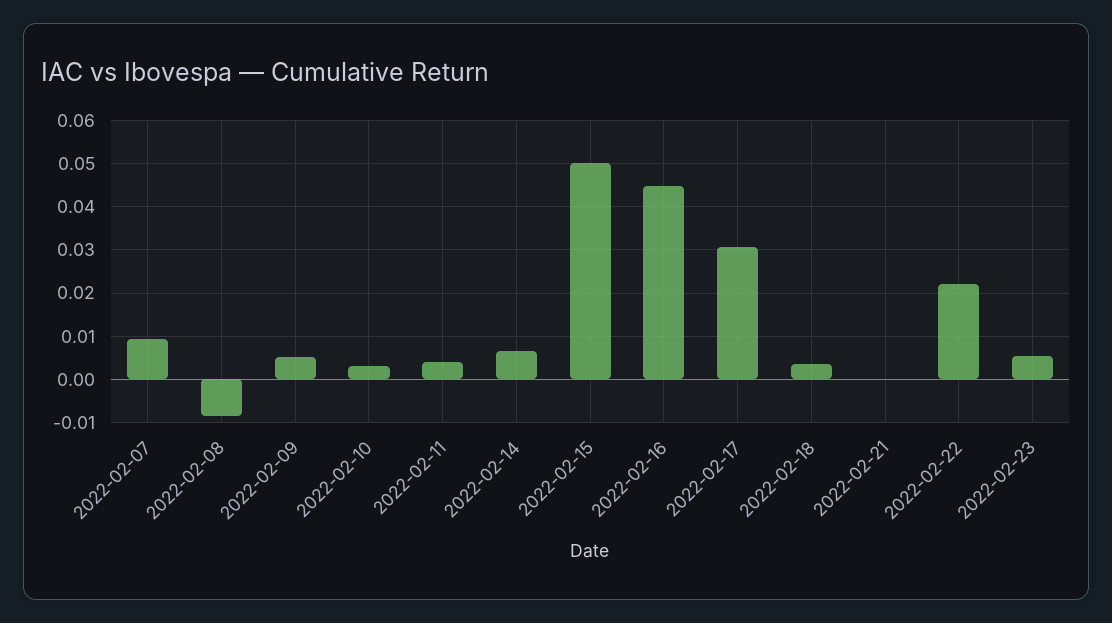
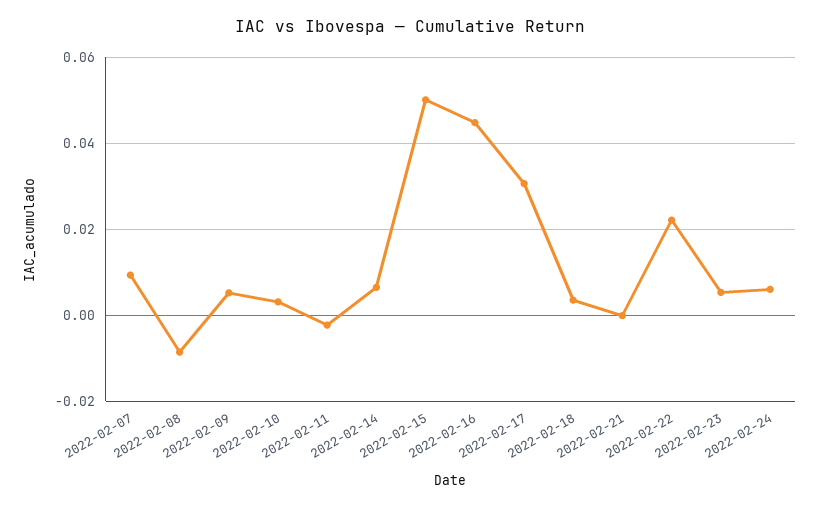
2022-02-11: 0.004 -> -0.002
2022-02-24: none -> 0.006

